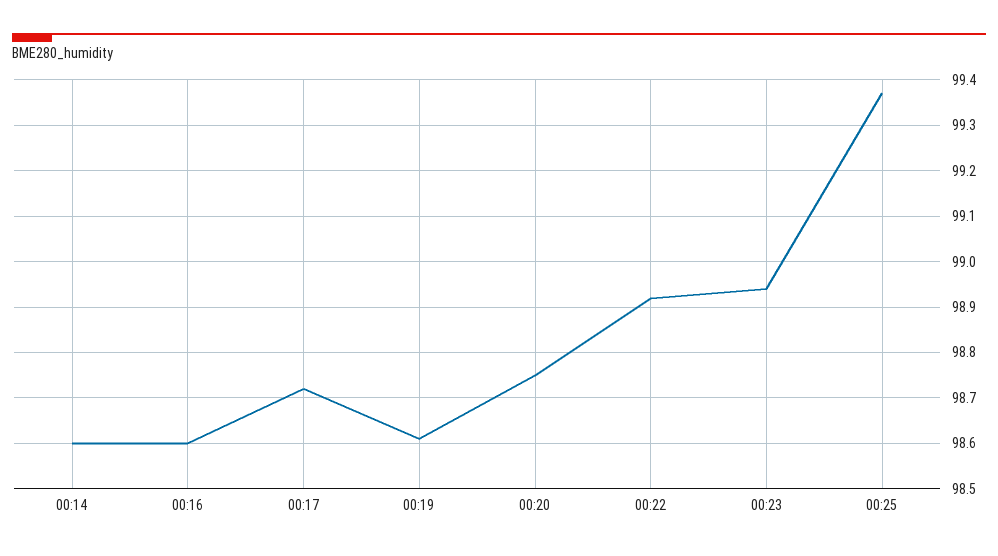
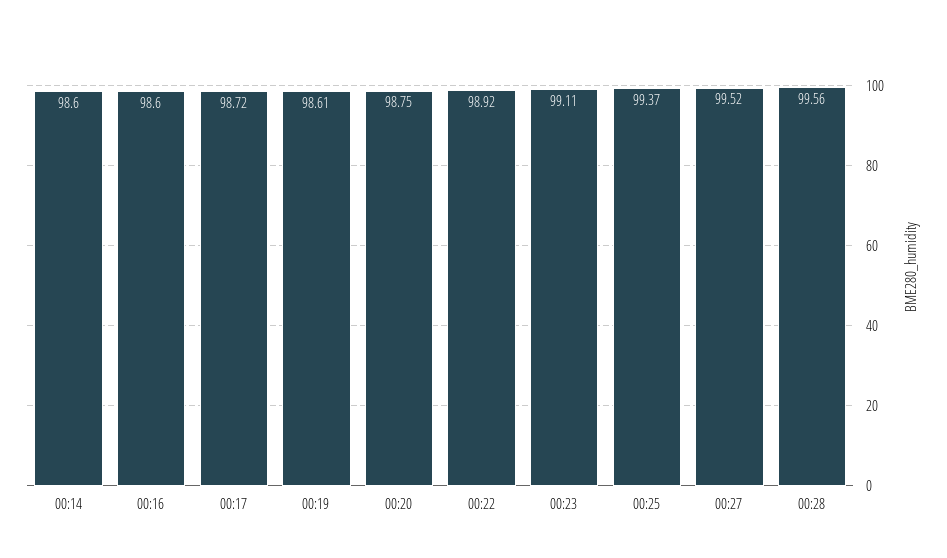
00:23: 98.95 -> 99.11
00:27: none -> 99.52
00:28: none -> 99.56

